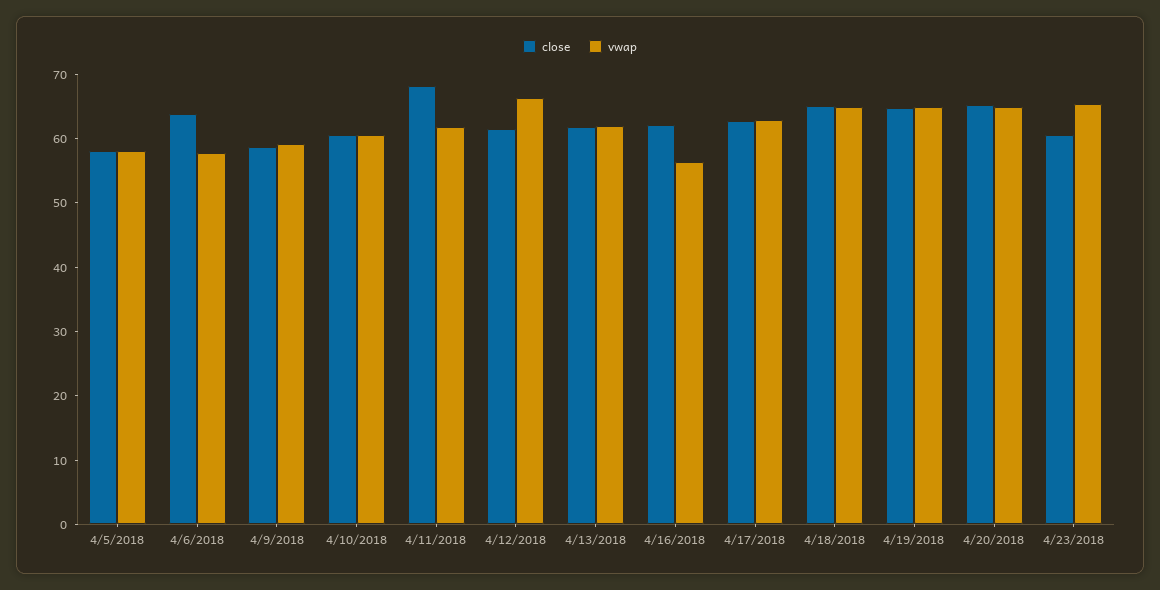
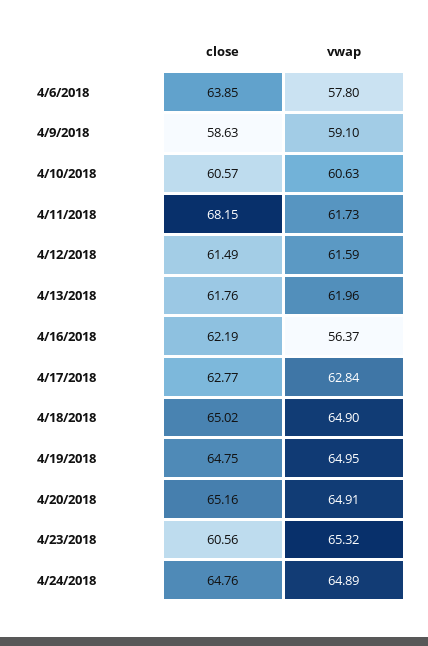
close, 4/5/2018: 58 -> none
vwap, 4/5/2018: 58 -> none
vwap, 4/12/2018: 66 -> 61.59
close, 4/24/2018: none -> 64.76
vwap, 4/24/2018: none -> 64.89

